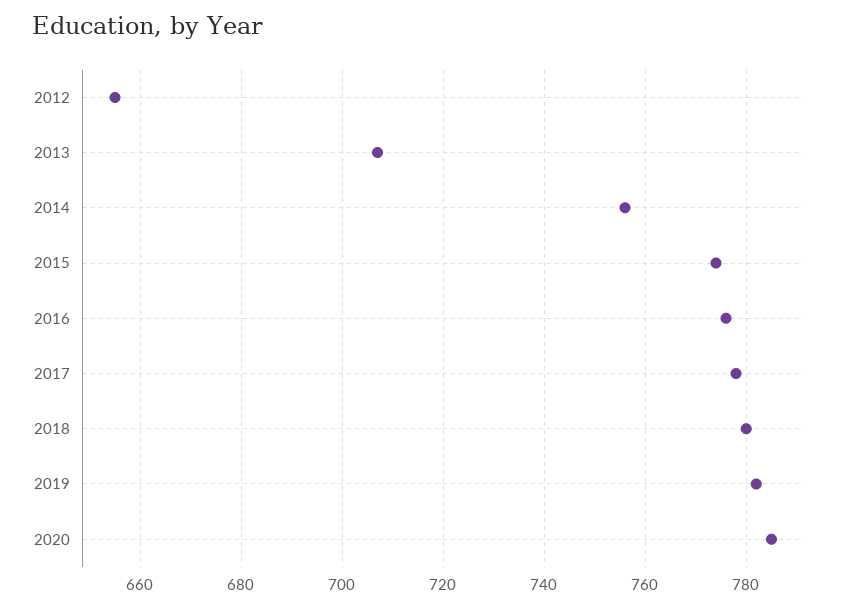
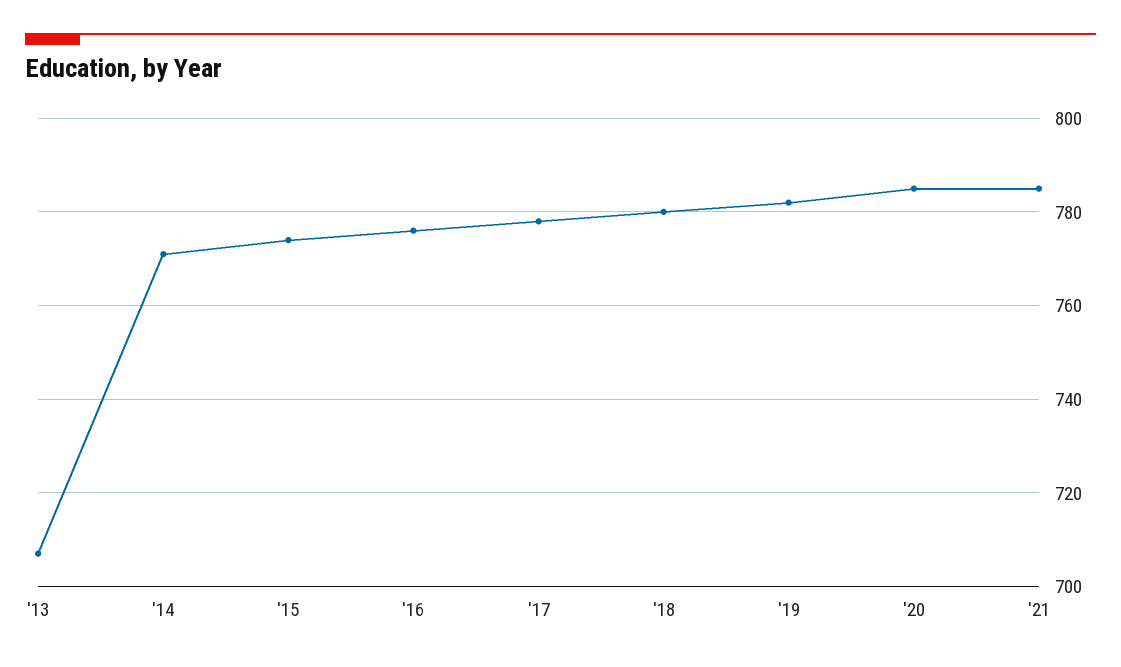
2012: 655 -> none
2014: 755 -> 770
'21: none -> 785

